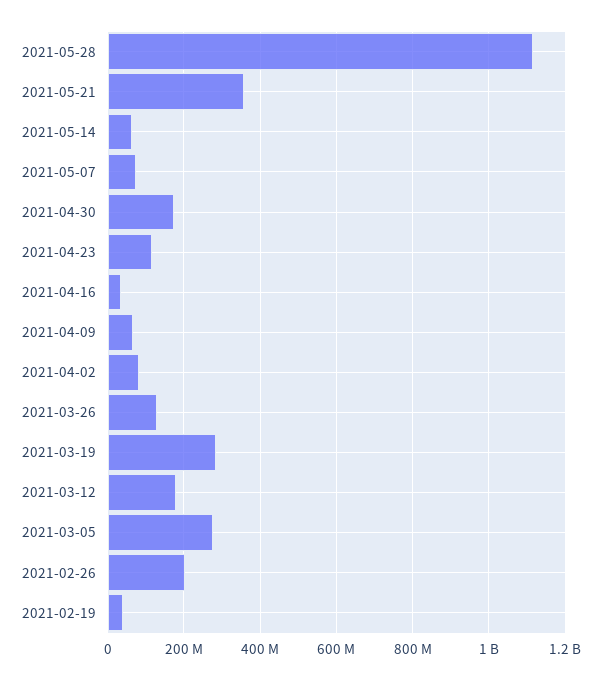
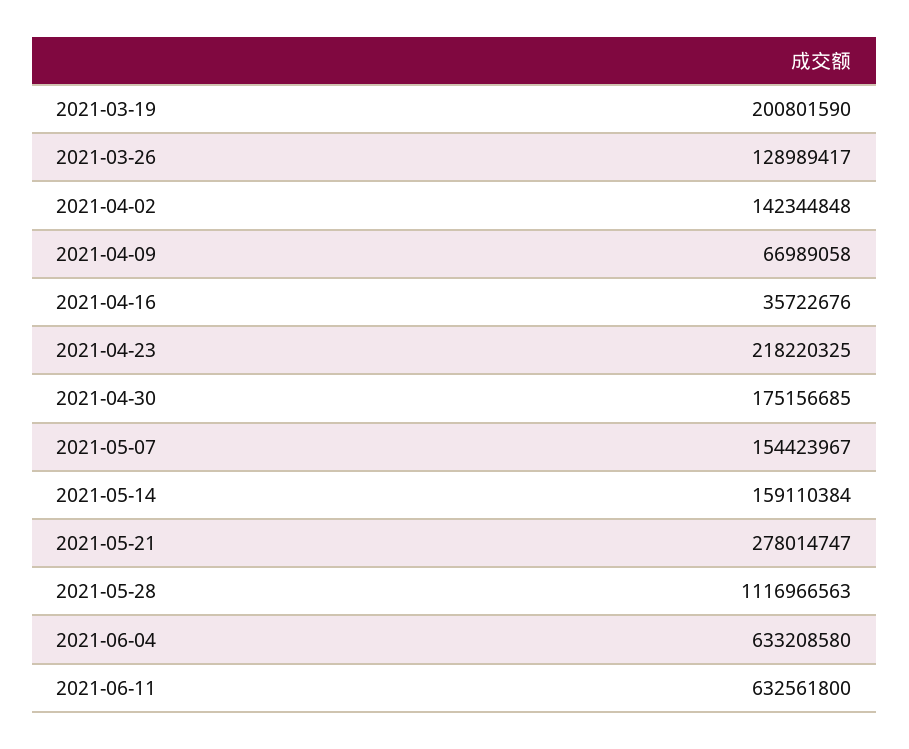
2021-05-21: 360000000 -> 278014747
2021-05-14: 60000000 -> 159110384
2021-05-07: 80000000 -> 154423967
2021-04-23: 120000000 -> 218220325
2021-04-02: 80000000 -> 142344848
2021-03-19: 280000000 -> 200801590
2021-03-12: 180000000 -> none
2021-03-05: 280000000 -> none
2021-02-26: 200000000 -> none
2021-02-19: 40000000 -> none
2021-06-04: none -> 633208580
2021-06-11: none -> 632561800

